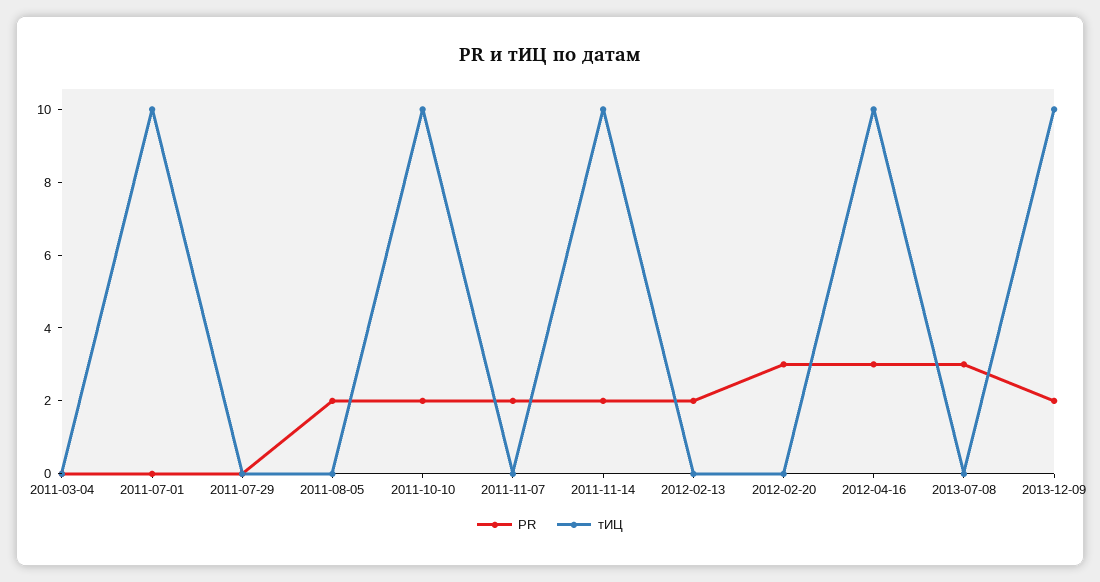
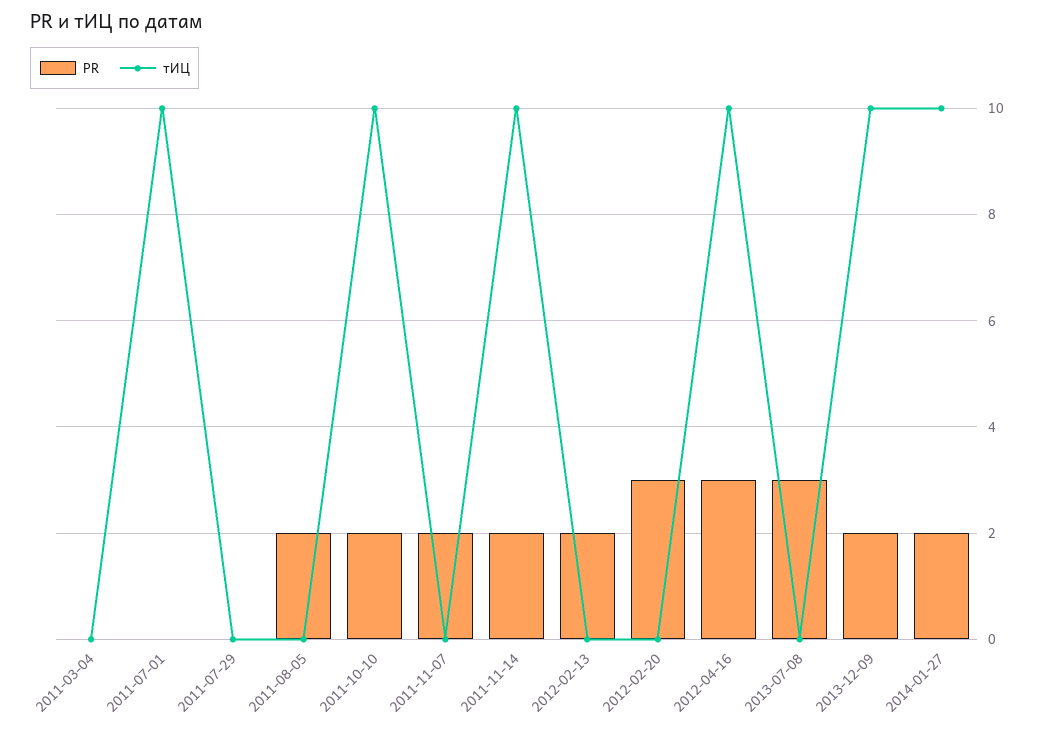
PR, 2014-01-27: none -> 2
тИЦ, 2014-01-27: none -> 10

